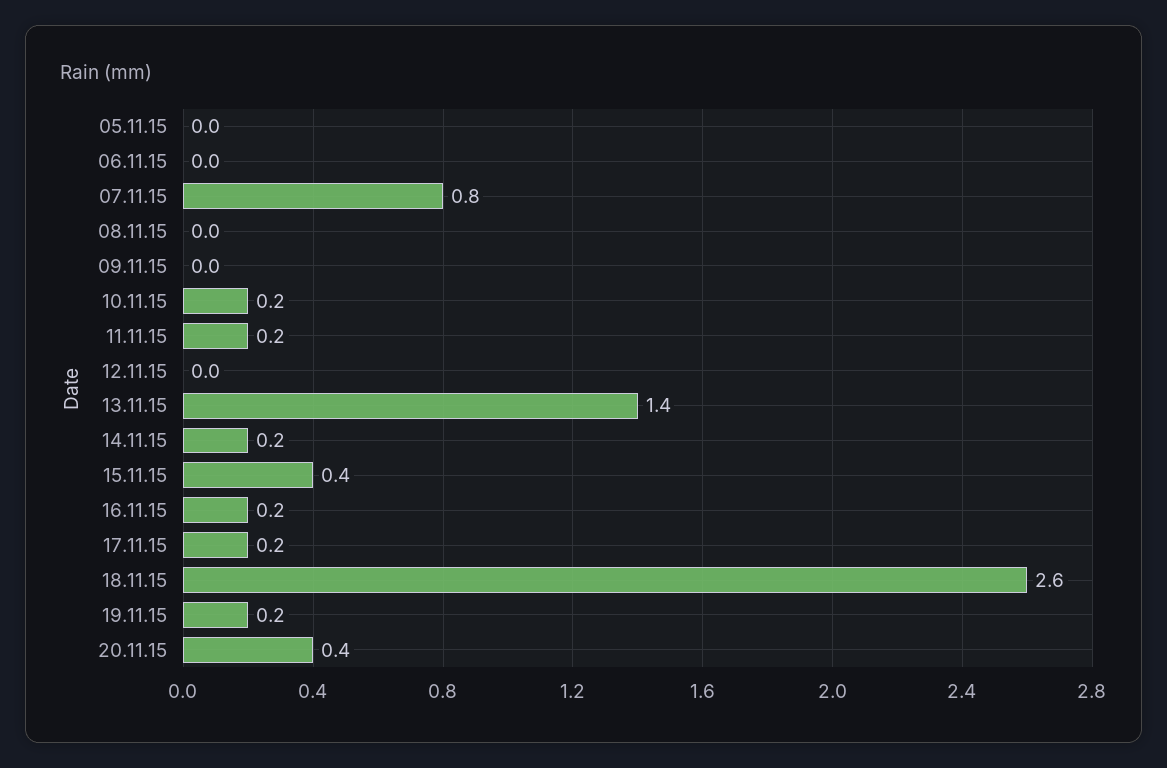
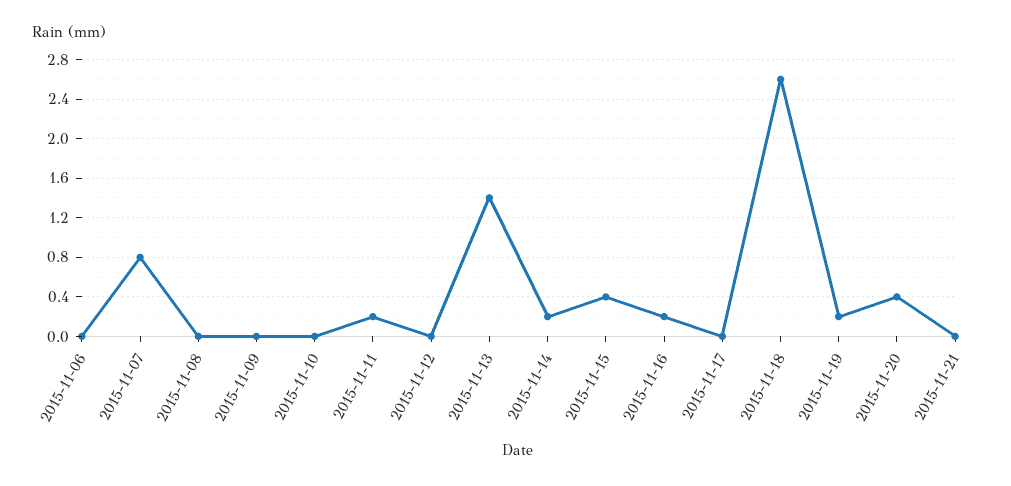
05.11.15: 0 -> none
10.11.15: 0.2 -> 0
17.11.15: 0.2 -> 0
2015-11-21: none -> 0

